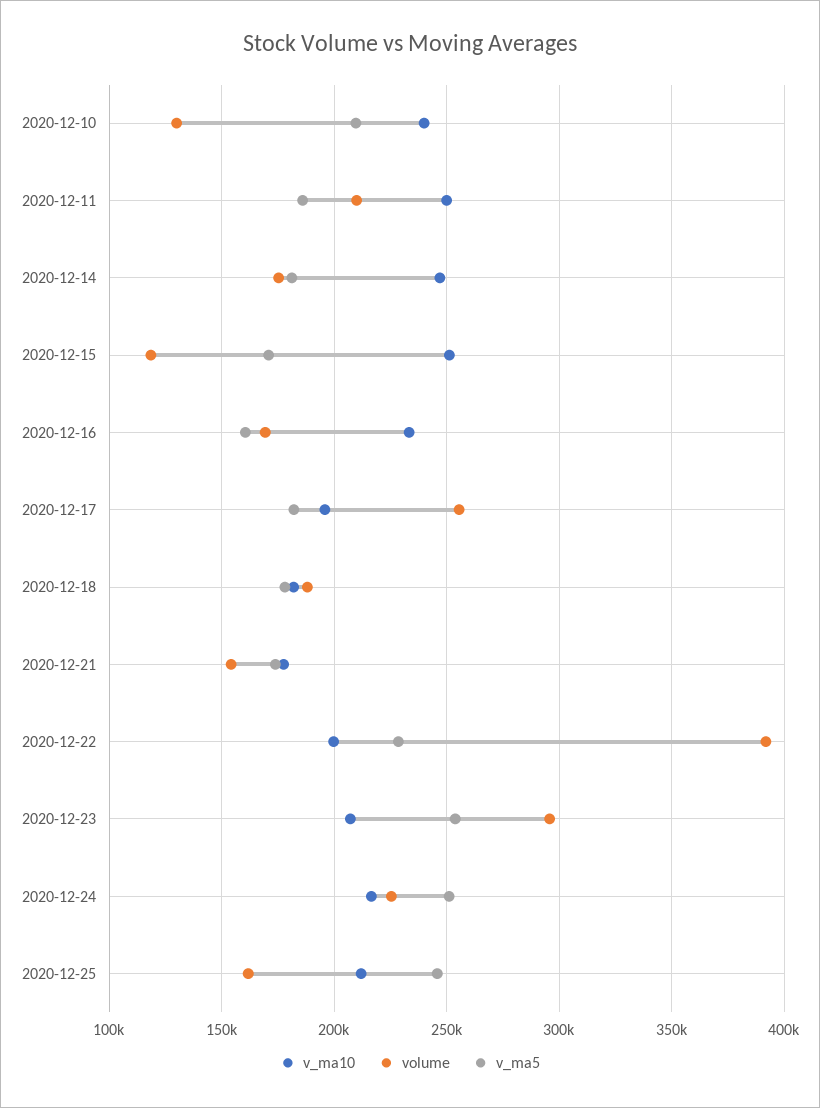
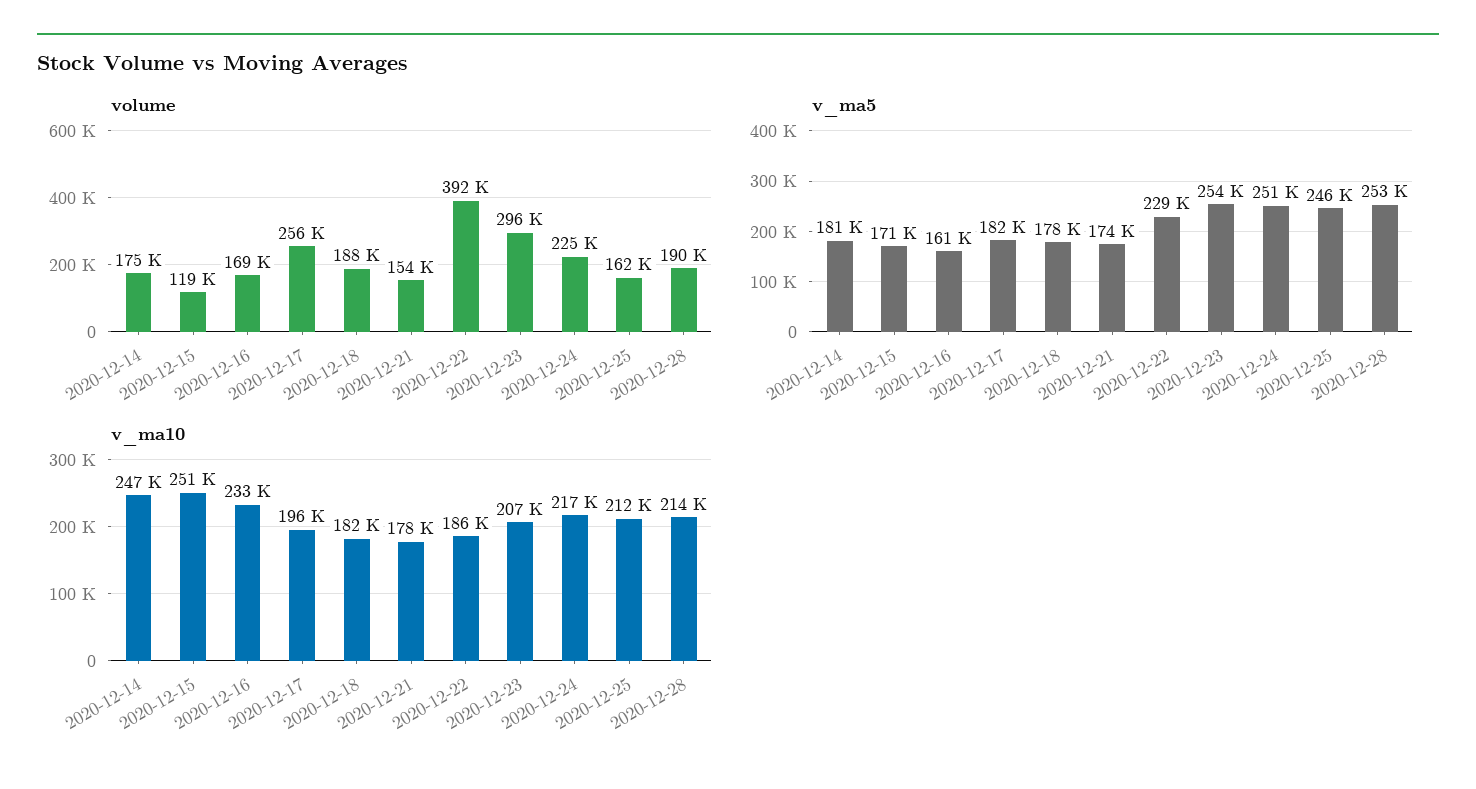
v_ma10, 2020-12-10: 240000 -> none
volume, 2020-12-10: 130000 -> none
v_ma5, 2020-12-10: 210000 -> none
v_ma10, 2020-12-11: 250000 -> none
volume, 2020-12-11: 210000 -> none
v_ma5, 2020-12-11: 185000 -> none
v_ma10, 2020-12-22: 200000 -> 186000
volume, 2020-12-28: none -> 190000
v_ma5, 2020-12-28: none -> 253000
v_ma10, 2020-12-28: none -> 214000

